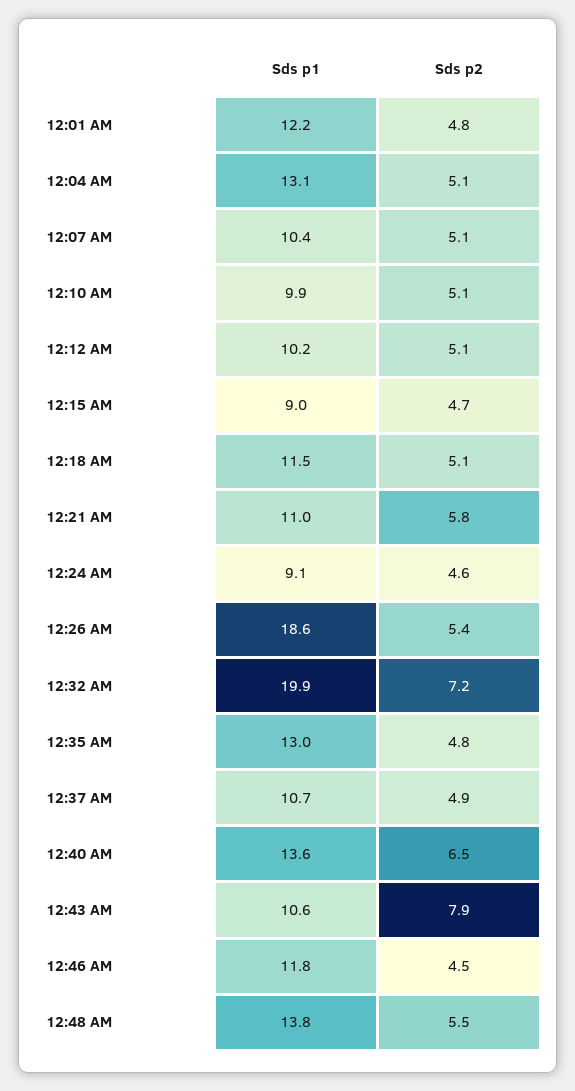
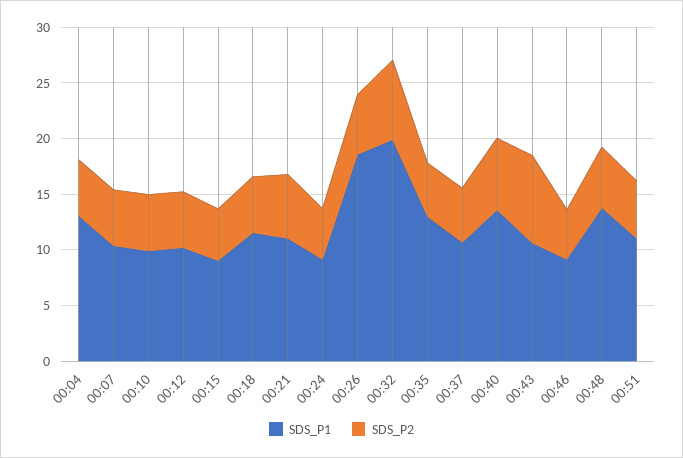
Sds p1, 12:01 AM: 12.2 -> none
Sds p2, 12:01 AM: 4.8 -> none
Sds p1, 12:46 AM: 11.8 -> 9
Sds p1, 00:51: none -> 11
Sds p2, 00:51: none -> 5

